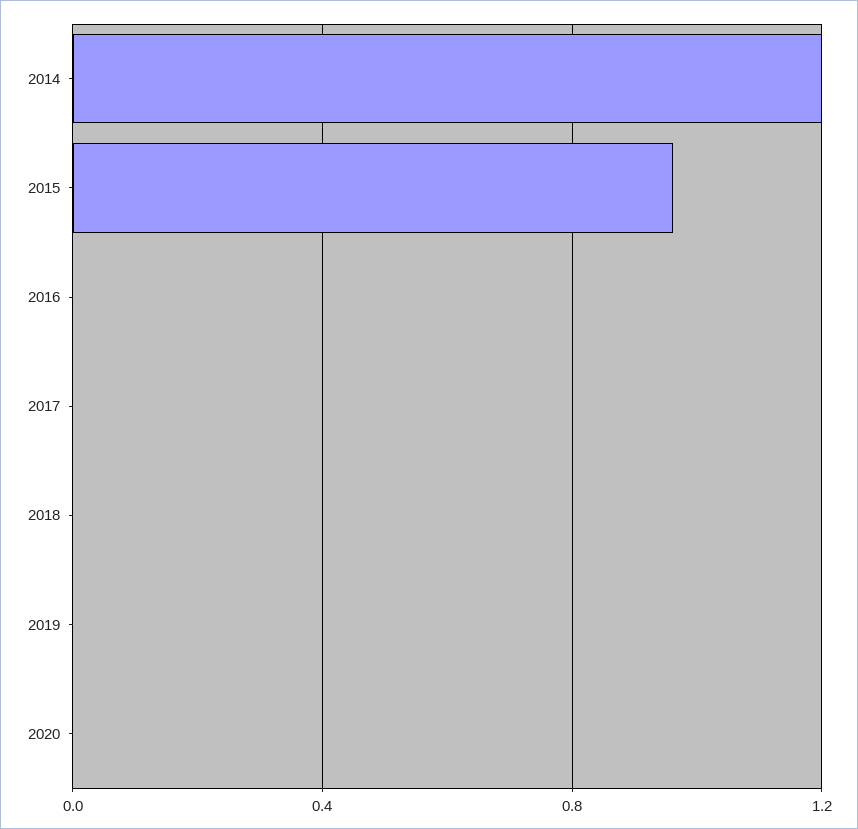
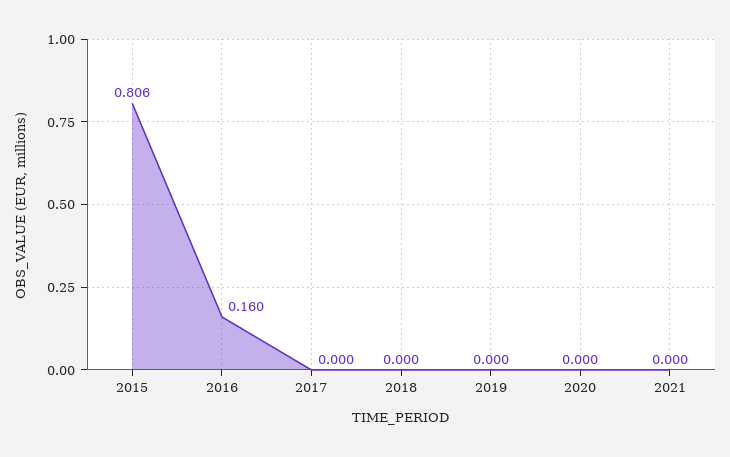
2014: 1.2 -> none
2015: 0.95 -> 0.806
2016: 0 -> 0.16
2021: none -> 0

